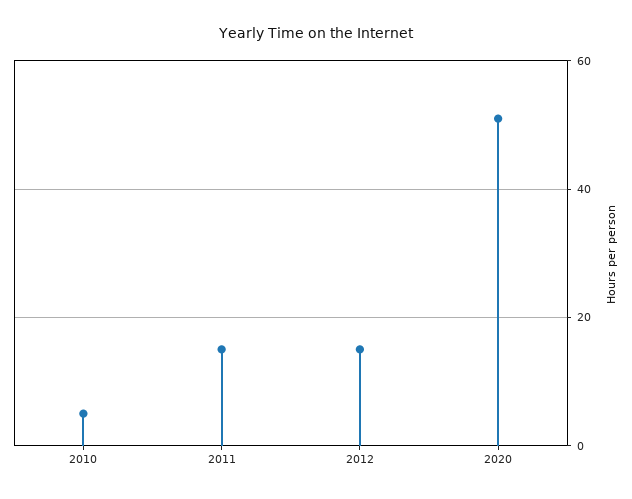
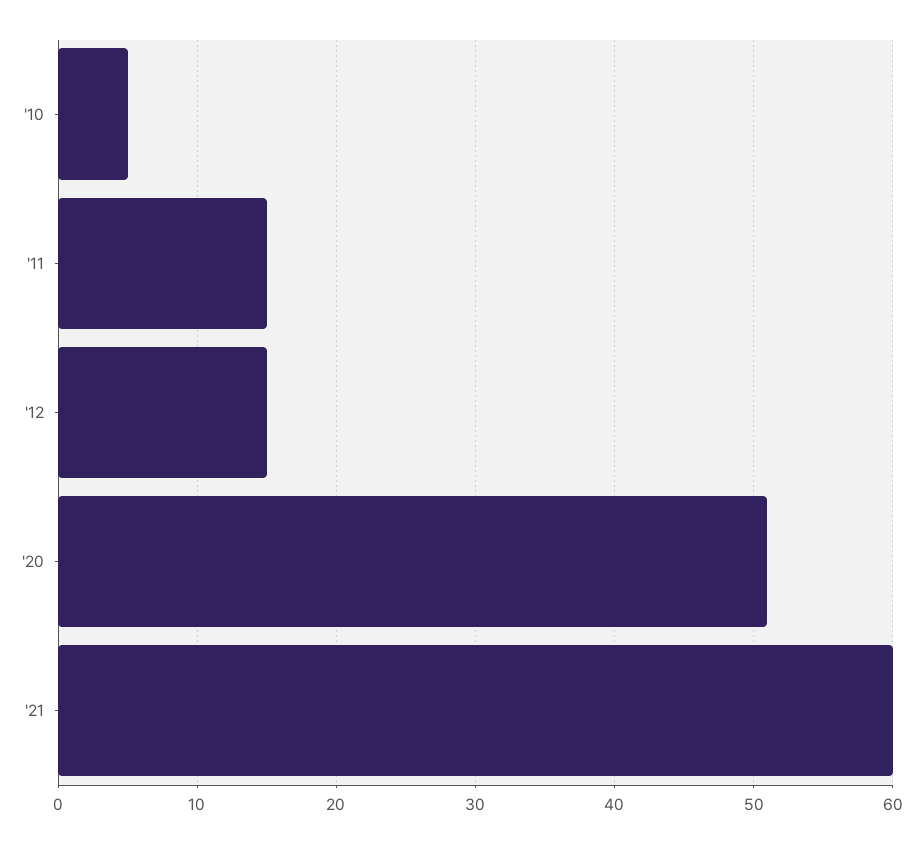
'21: none -> 60

